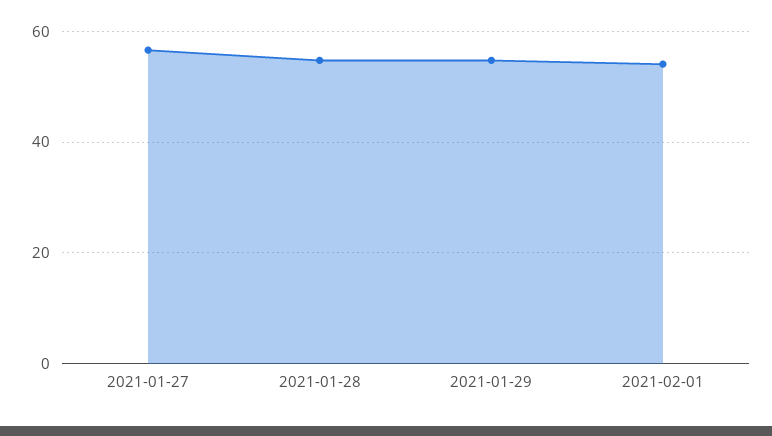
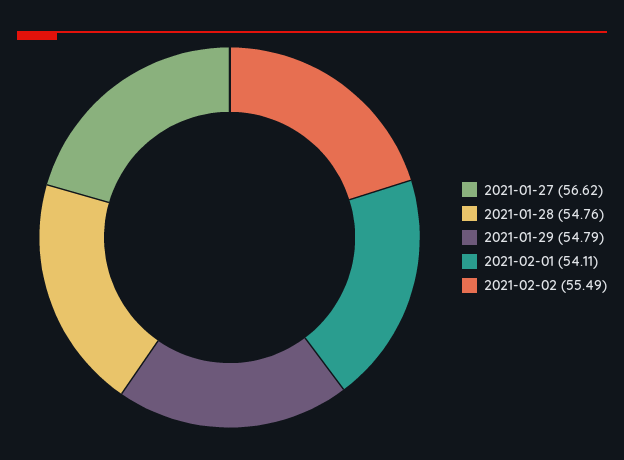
2021-02-02: none -> 55.49

